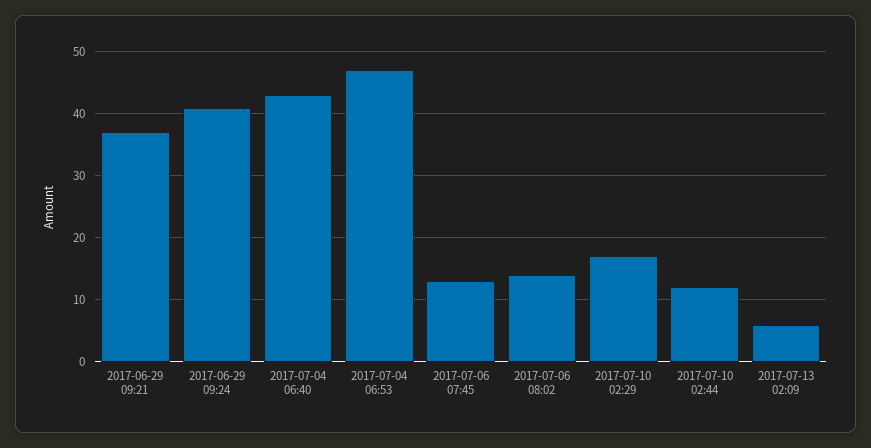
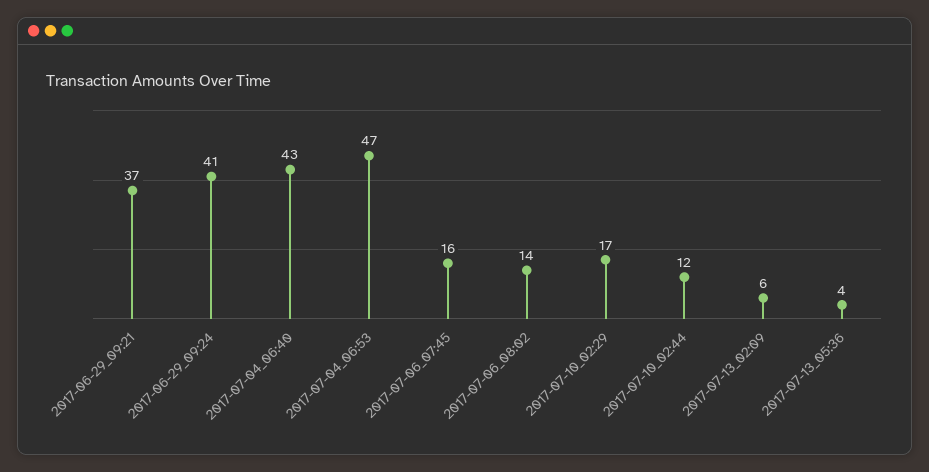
2017-07-06 07:45: 13 -> 16
2017-07-13_05:36: none -> 4

